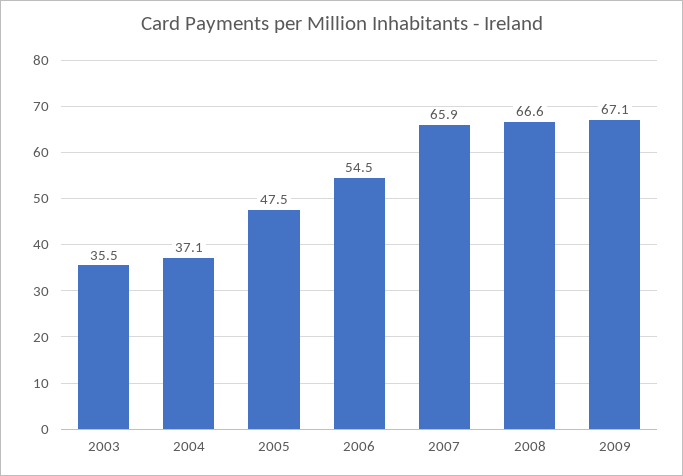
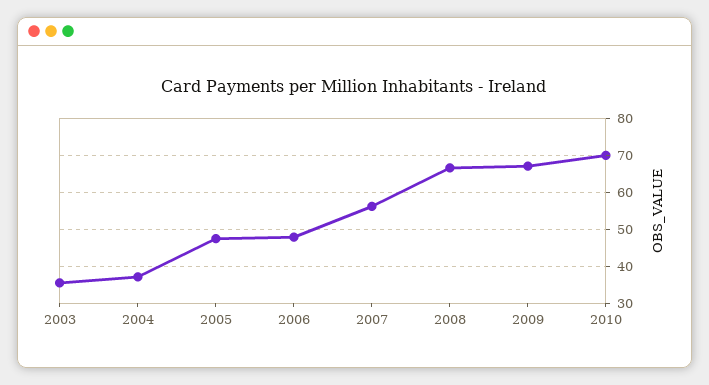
2006: 54.5 -> 48
2007: 65.9 -> 56
2010: none -> 70

